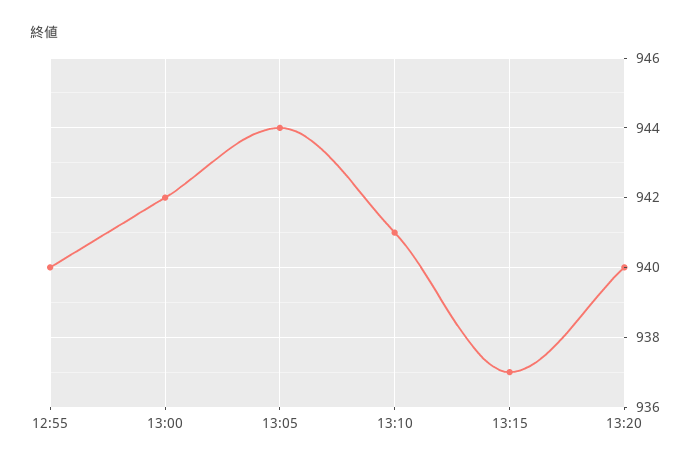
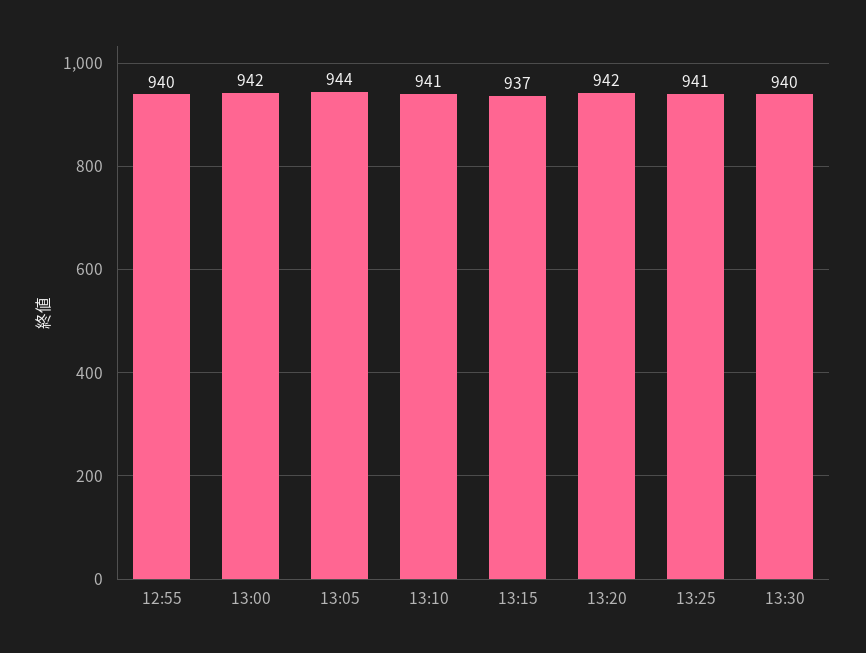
13:20: 940 -> 942
13:25: none -> 941
13:30: none -> 940

